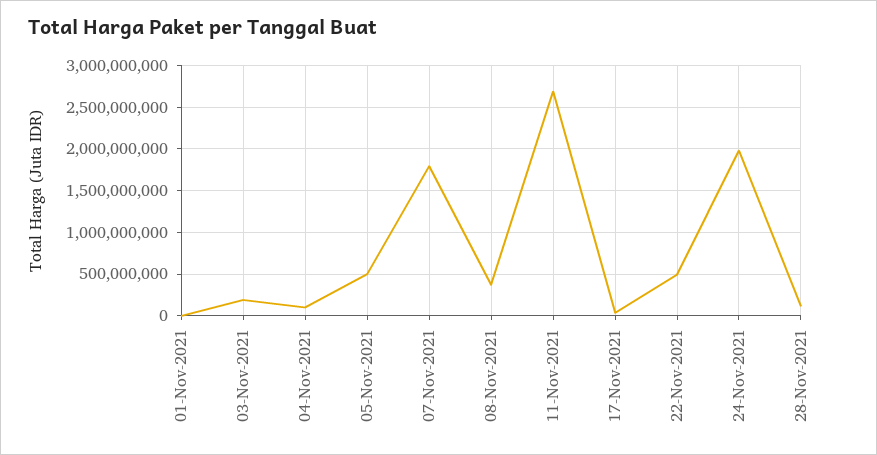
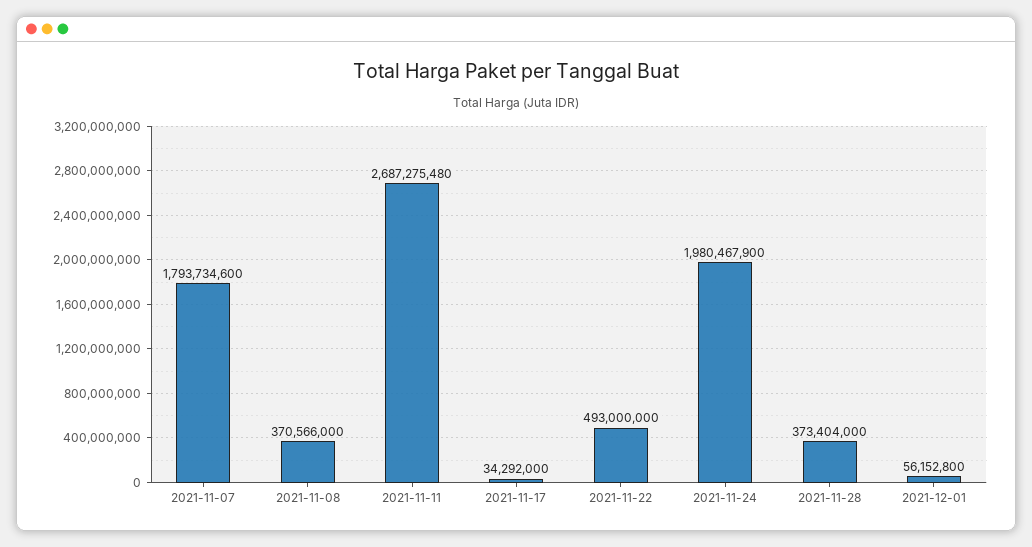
01-Nov-2021: 0 -> none
03-Nov-2021: 200000000 -> none
04-Nov-2021: 100000000 -> none
05-Nov-2021: 500000000 -> none
28-Nov-2021: 100000000 -> 373404000
2021-12-01: none -> 56152800

